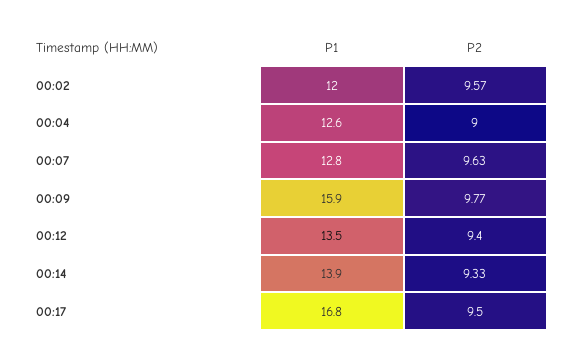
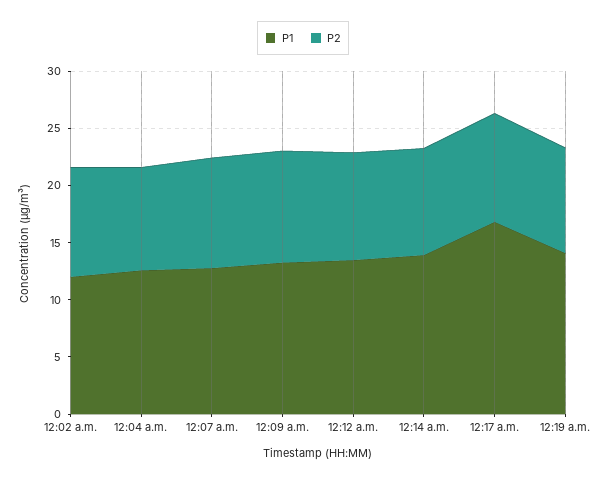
P1, 00:09: 15.9 -> 13
P1, 12:19 a.m.: none -> 14
P2, 12:19 a.m.: none -> 9

